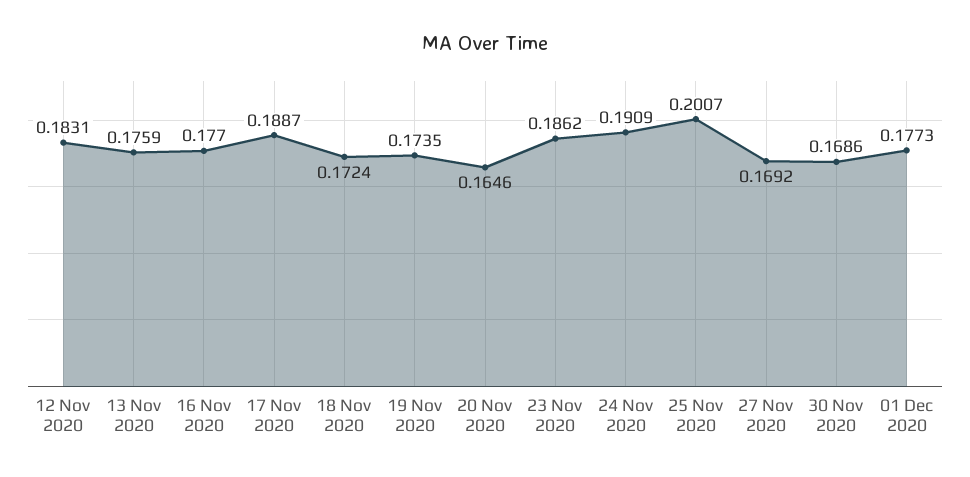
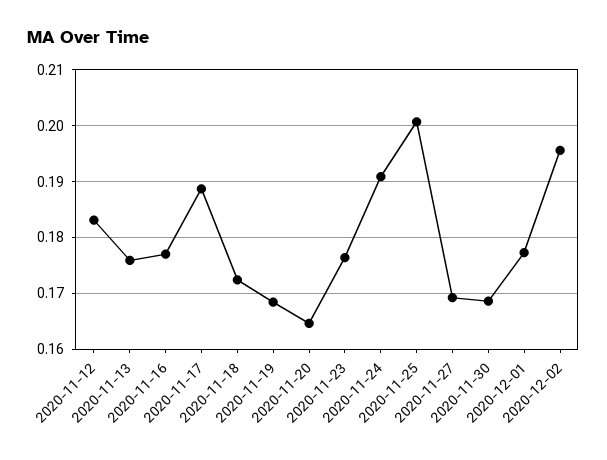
19 Nov 2020: 0.1735 -> 0.168
23 Nov 2020: 0.1862 -> 0.176
2020-12-02: none -> 0.196

